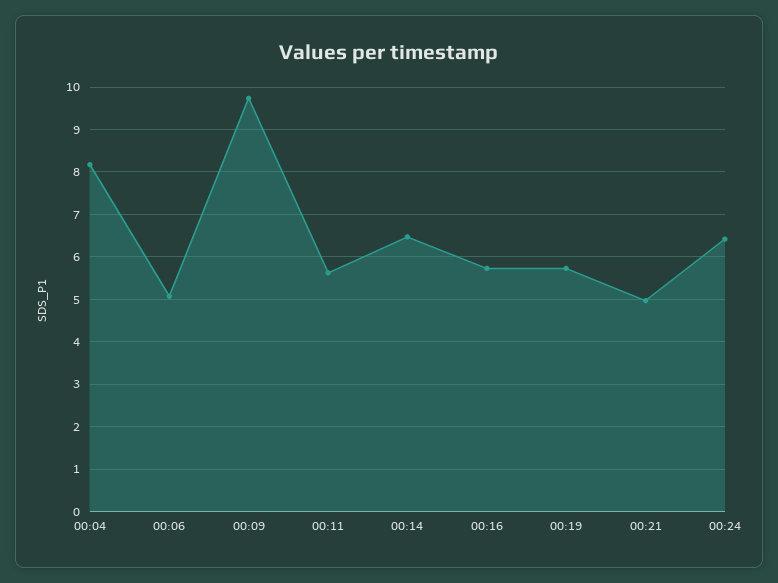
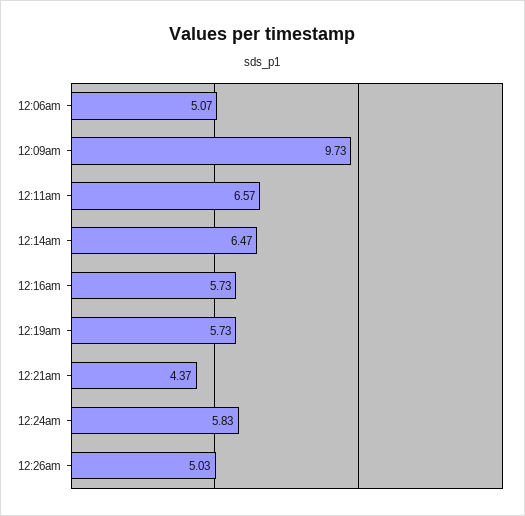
00:04: 8.2 -> none
00:11: 5.6 -> 6.57
00:21: 5 -> 4.37
00:24: 6.4 -> 5.83
12:26am: none -> 5.03

